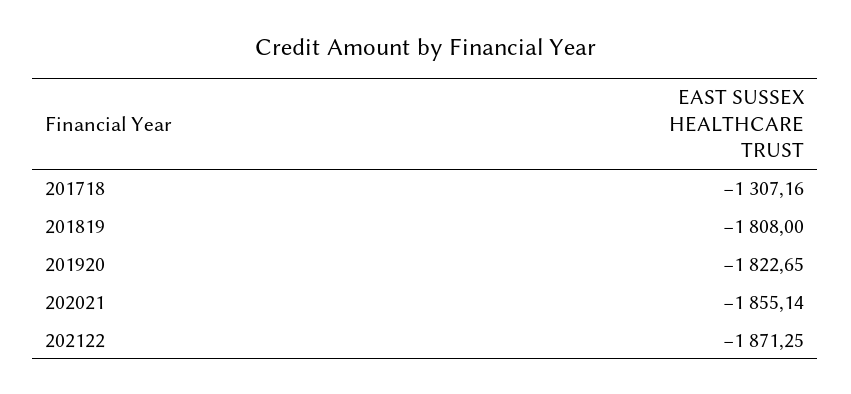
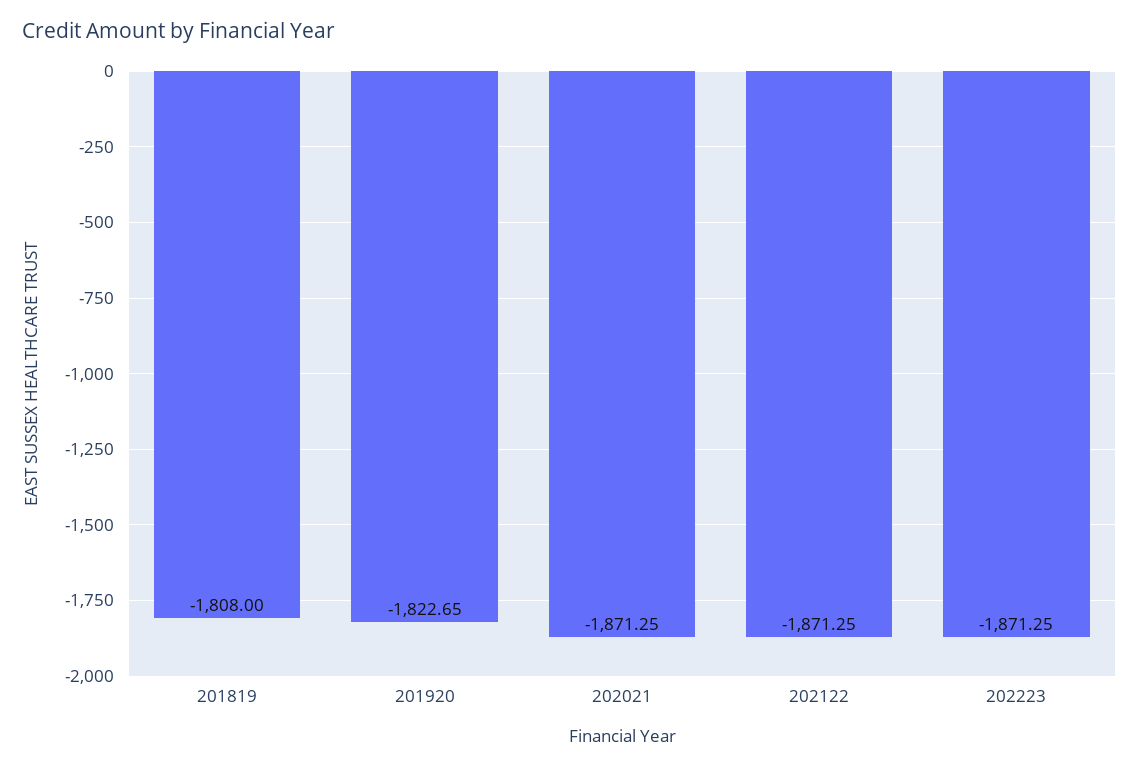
201718: -1307.16 -> none
202021: -1855.14 -> -1871.25
202223: none -> -1871.25

